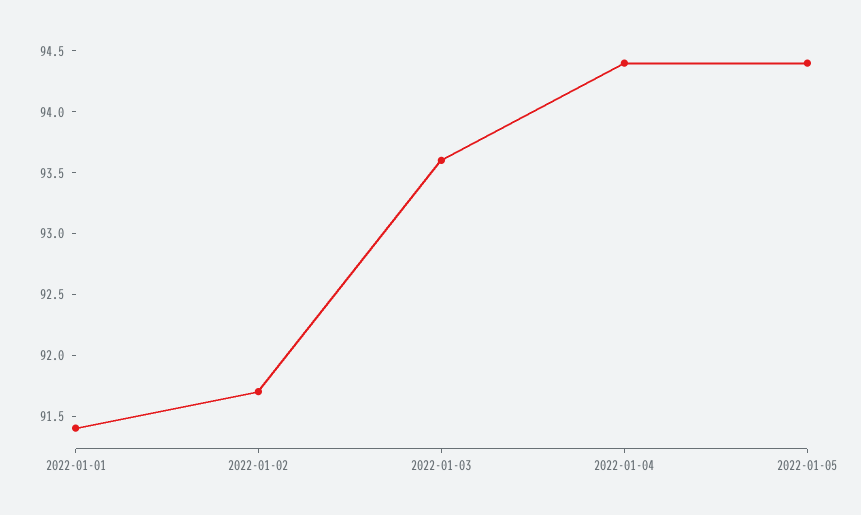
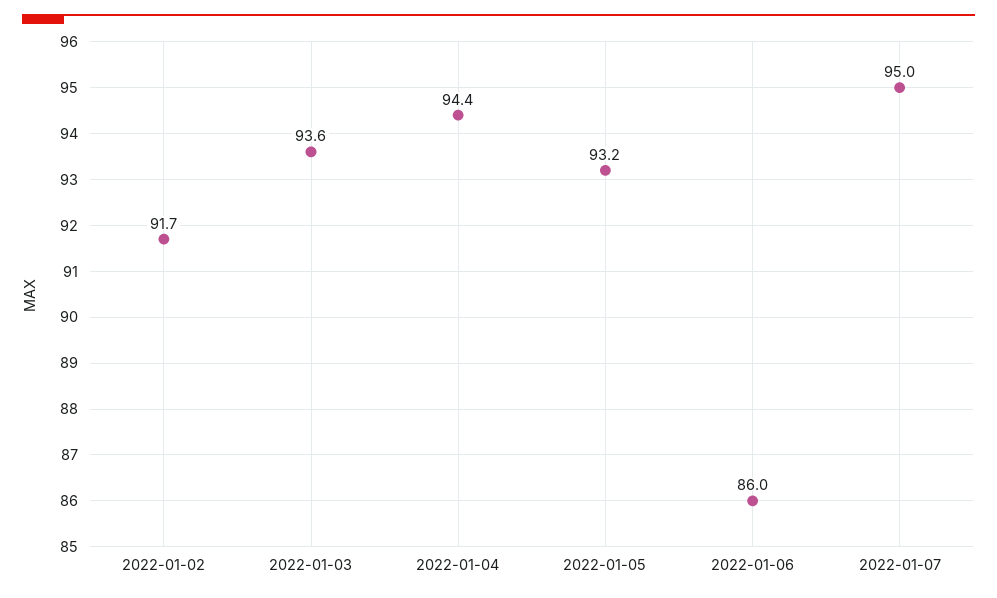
2022-01-01: 91.4 -> none
2022-01-05: 94.4 -> 93.2
2022-01-06: none -> 86
2022-01-07: none -> 95

